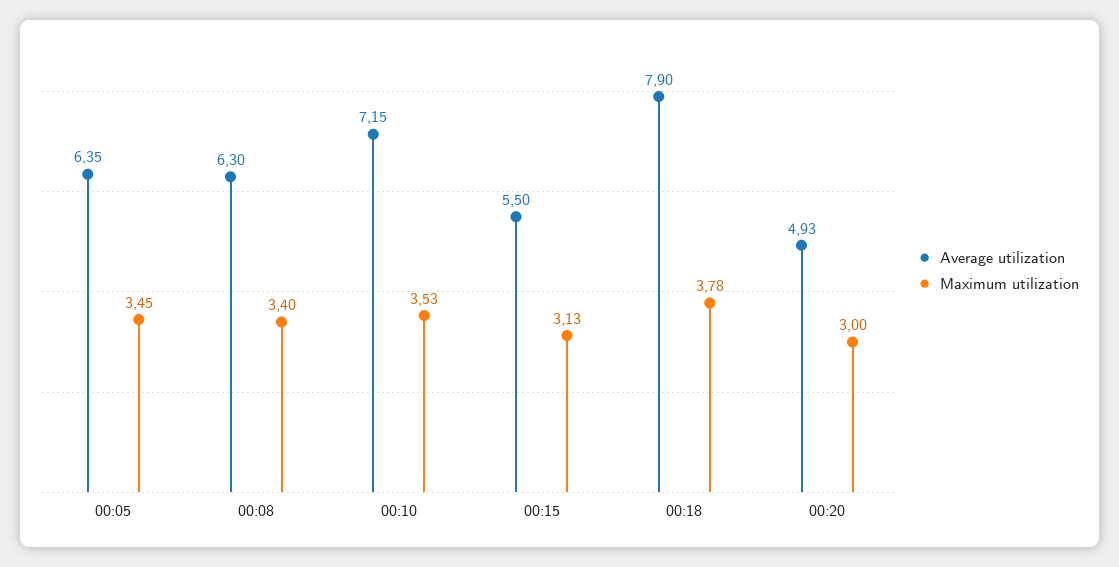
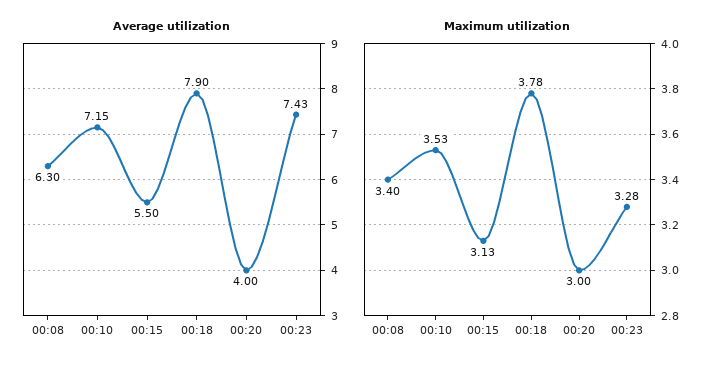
Average utilization, 00:05: 6.35 -> none
Maximum utilization, 00:05: 3.45 -> none
Average utilization, 00:20: 4.93 -> 4
Average utilization, 00:23: none -> 7.43
Maximum utilization, 00:23: none -> 3.28

